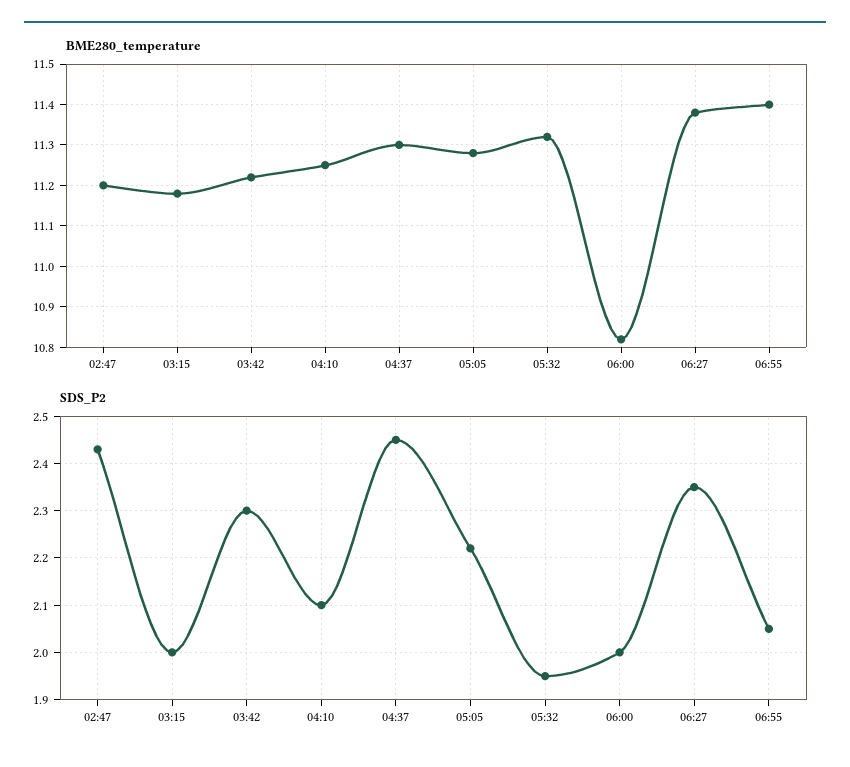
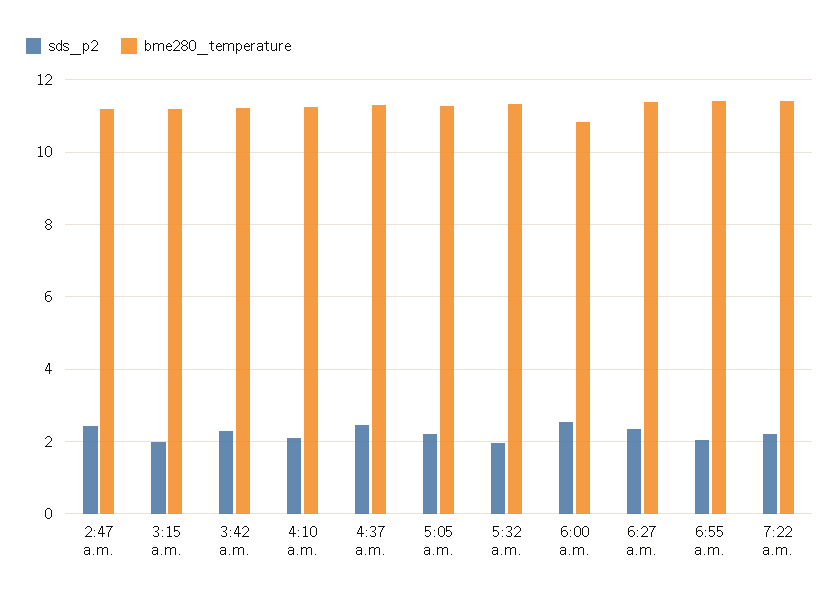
SDS_P2, 06:00: 2 -> 2.6
SDS_P2, 7:22 a.m.: none -> 2.2
BME280_temperature, 7:22 a.m.: none -> 11.4

